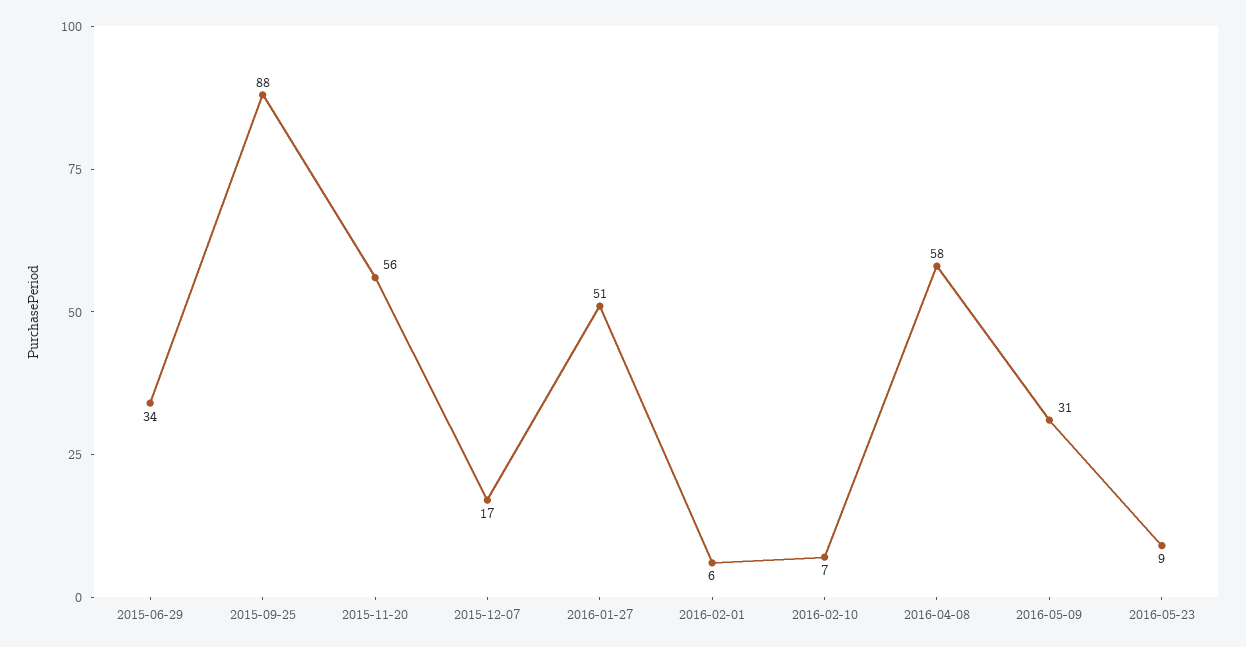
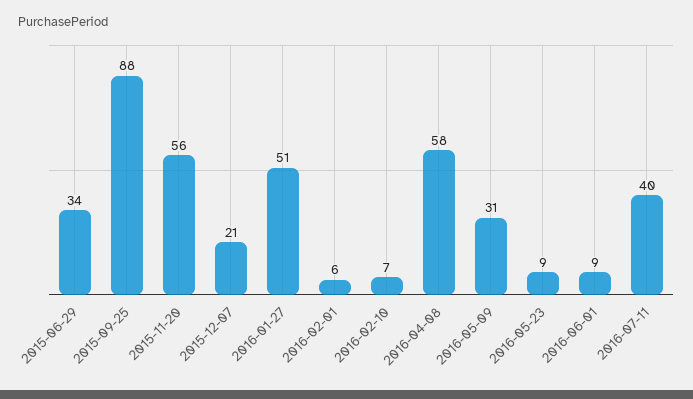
2015-12-07: 17 -> 21
2016-06-01: none -> 9
2016-07-11: none -> 40

